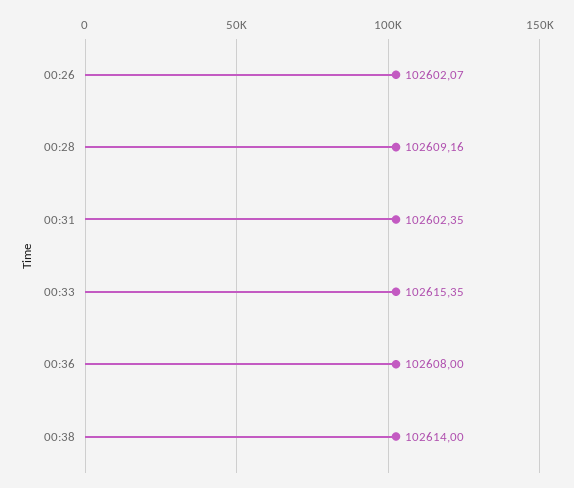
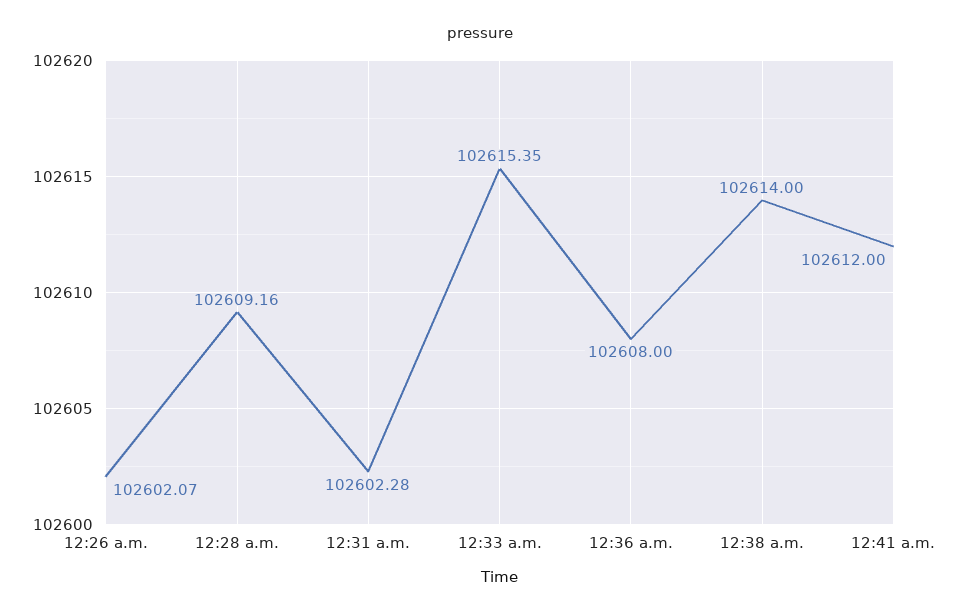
00:31: 102602.35 -> 102602.28
12:41 a.m.: none -> 102612

